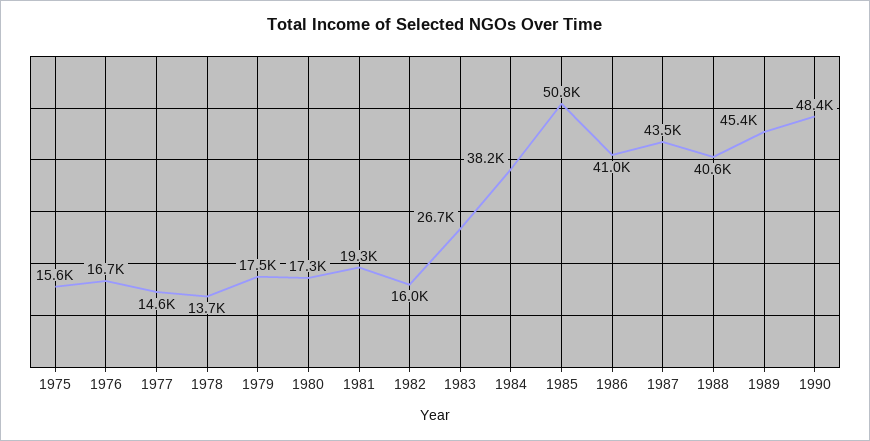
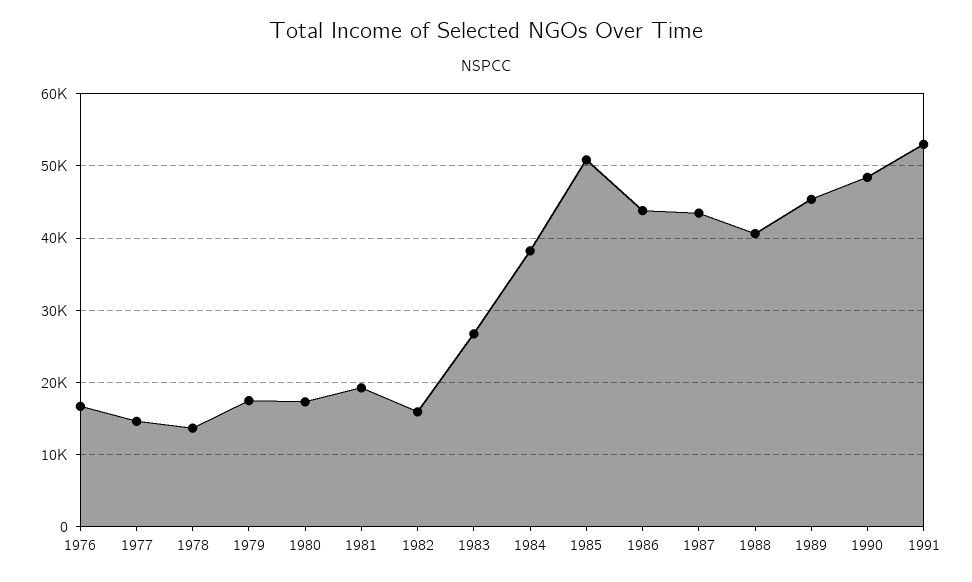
1975: 15600 -> none
1986: 41000 -> 44000
1991: none -> 53000

